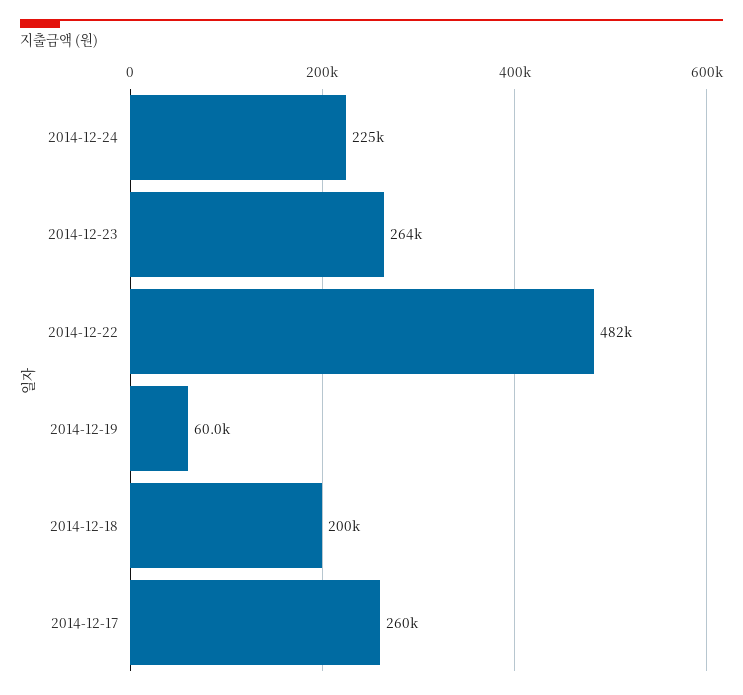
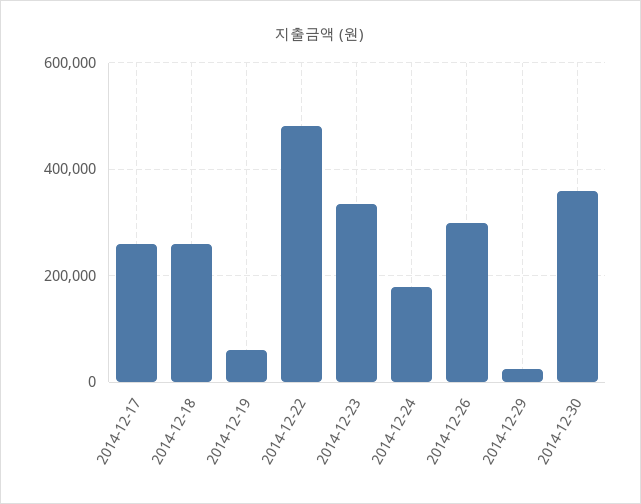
2014-12-24: 225000 -> 180000
2014-12-23: 264000 -> 340000
2014-12-18: 200000 -> 260000
2014-12-26: none -> 300000
2014-12-29: none -> 20000
2014-12-30: none -> 360000

